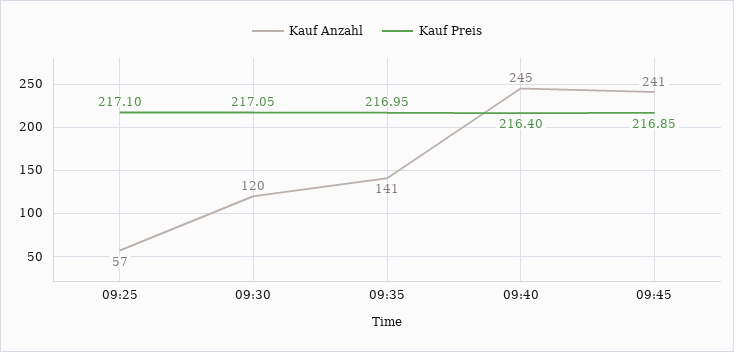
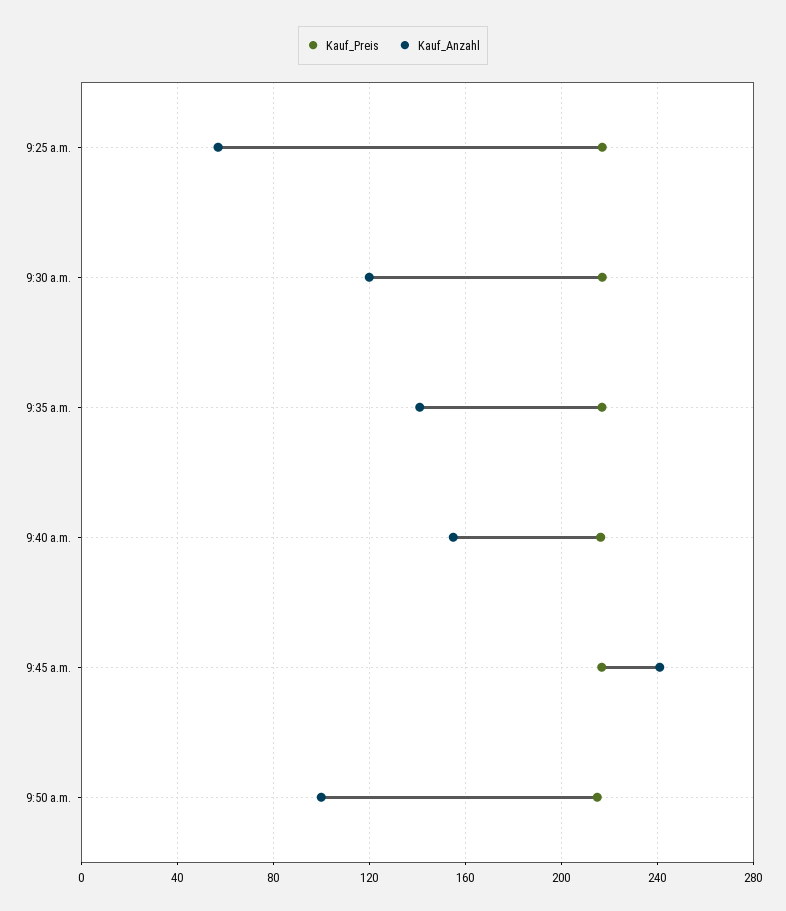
Kauf Anzahl, 09:40: 245 -> 155
Kauf Preis, 9:50 a.m.: none -> 215
Kauf Anzahl, 9:50 a.m.: none -> 100

